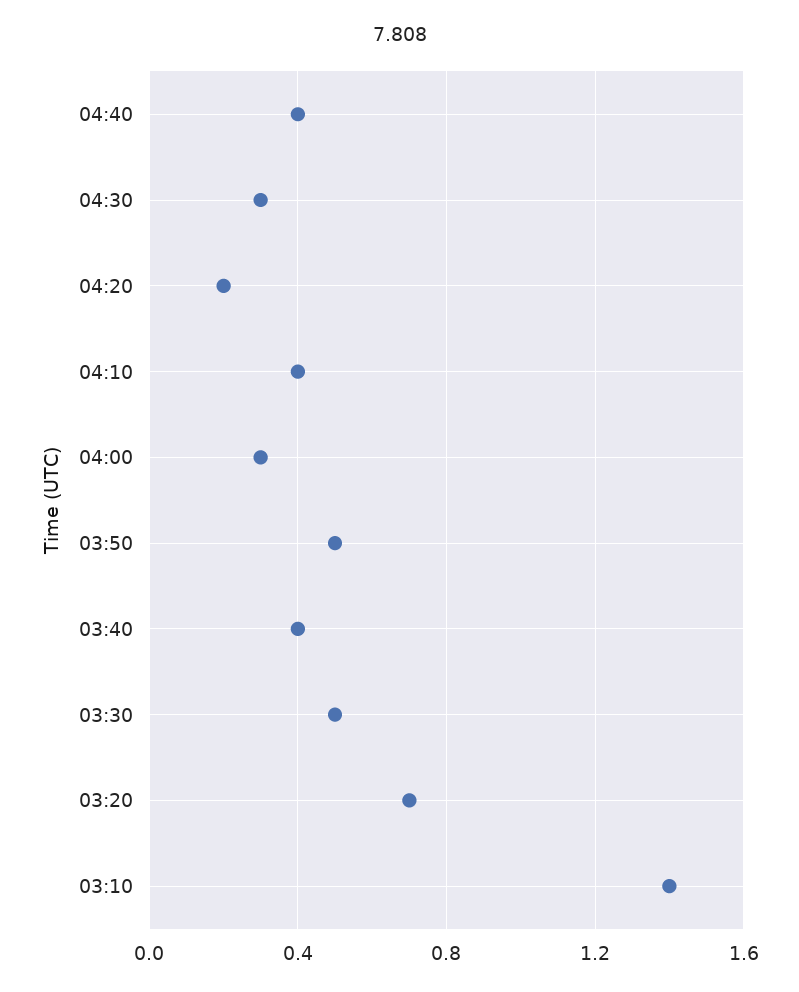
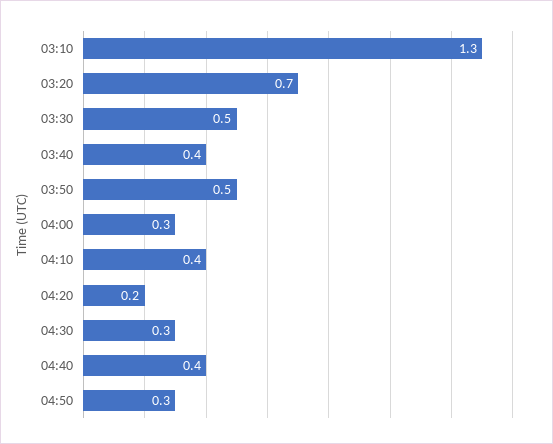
03:10: 1.4 -> 1.3
04:50: none -> 0.3

